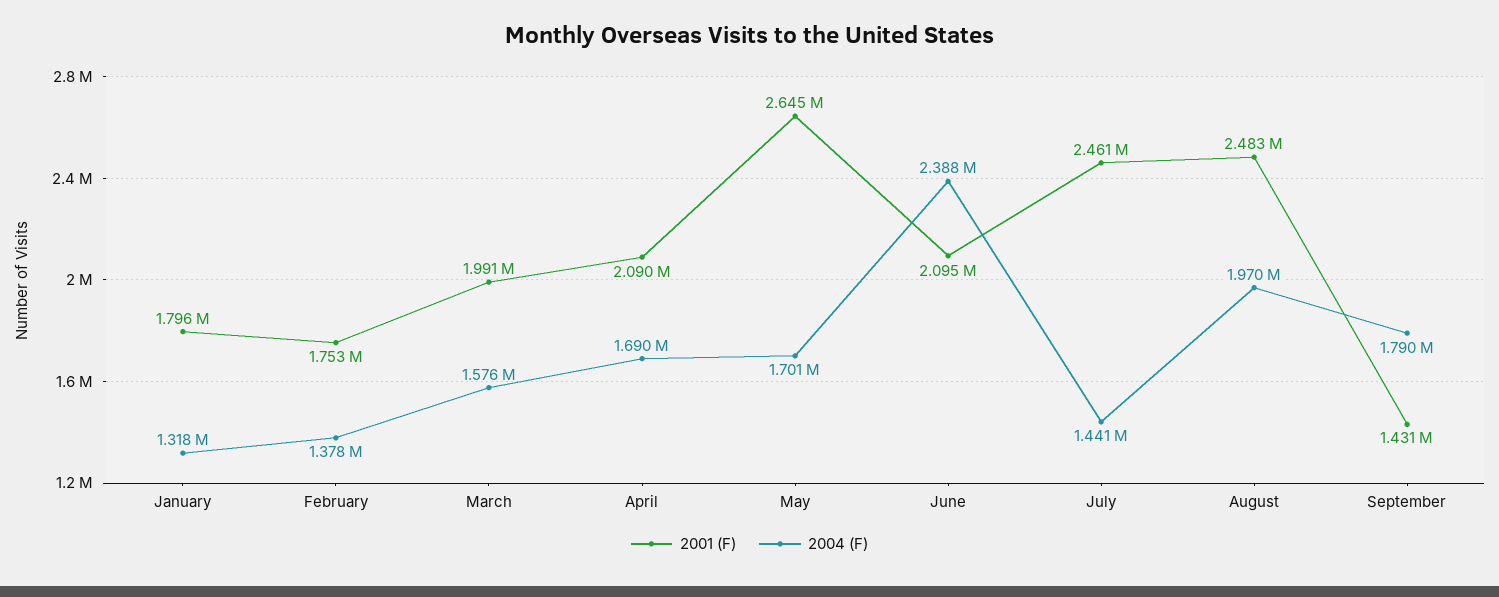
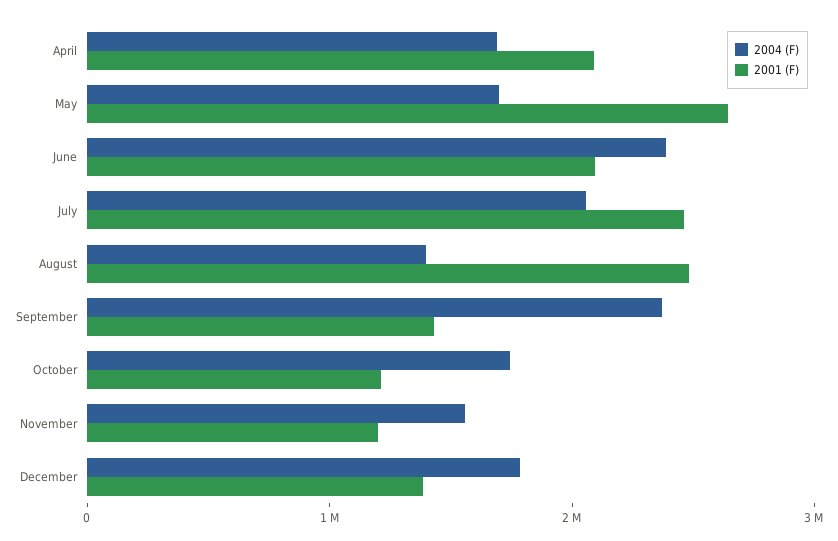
2001 (F), January: 1796000 -> none
2004 (F), January: 1318000 -> none
2001 (F), February: 1753000 -> none
2004 (F), February: 1378000 -> none
2001 (F), March: 1991000 -> none
2004 (F), March: 1576000 -> none
2004 (F), July: 1441000 -> 2000000
2004 (F), August: 1970000 -> 1400000
2004 (F), September: 1790000 -> 2400000
2004 (F), October: none -> 1800000
2001 (F), October: none -> 1200000
2004 (F), November: none -> 1600000
2001 (F), November: none -> 1200000
2004 (F), December: none -> 1800000
2001 (F), December: none -> 1400000

